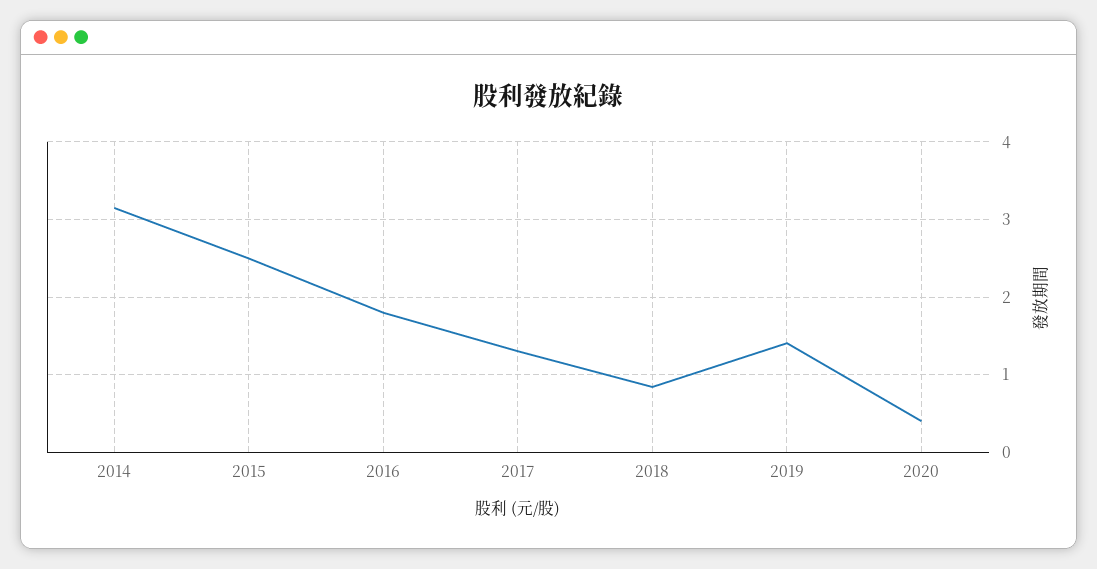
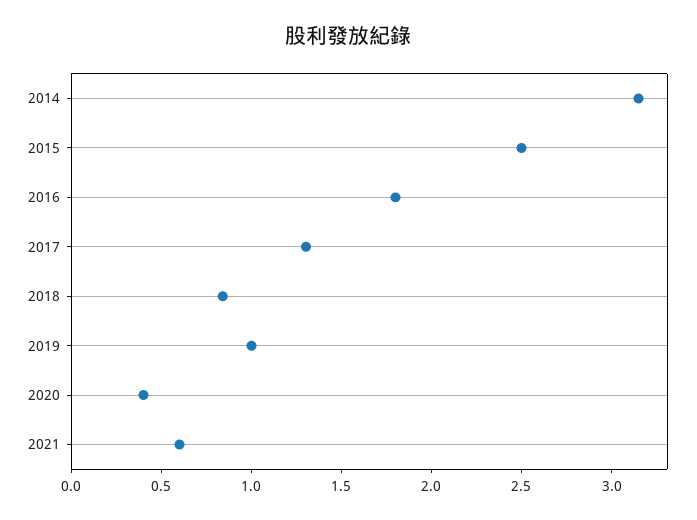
2019: 1.4 -> 1
2021: none -> 0.6

